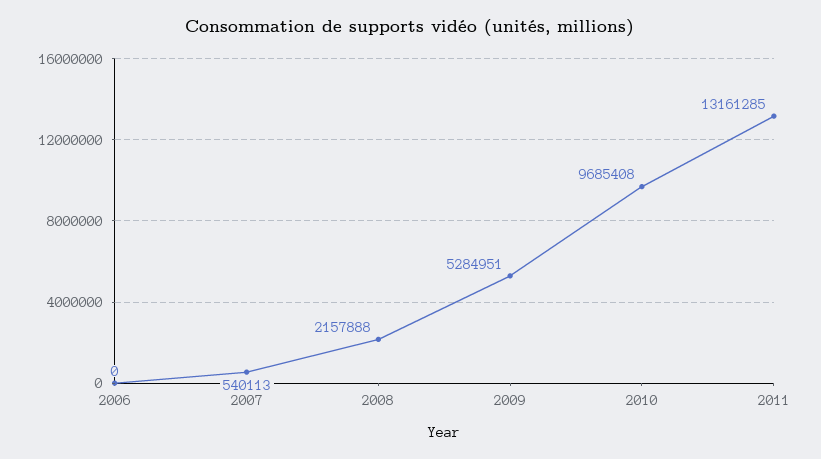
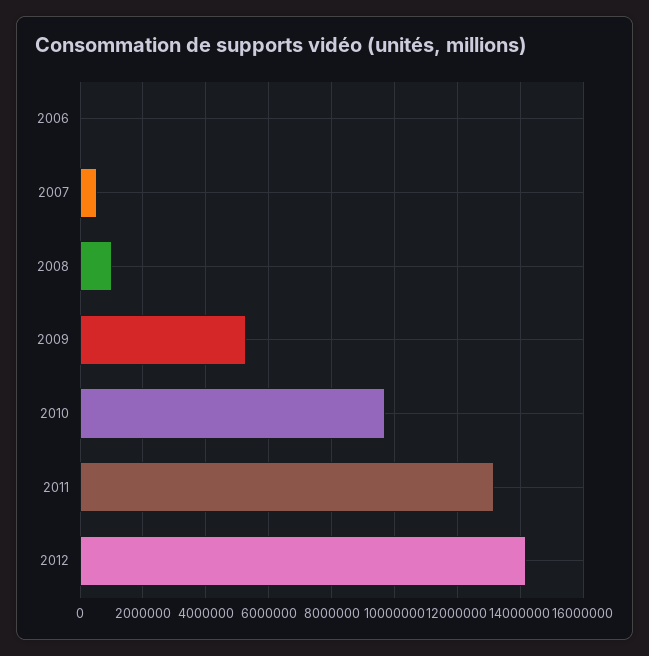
2008: 2157888 -> 1000000
2012: none -> 14200000

